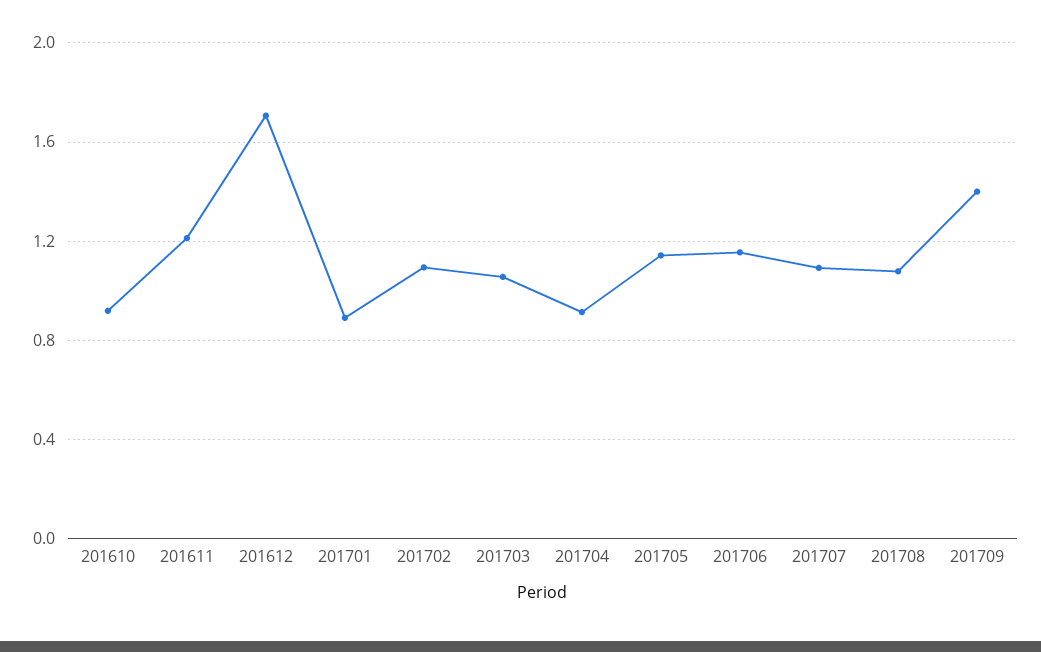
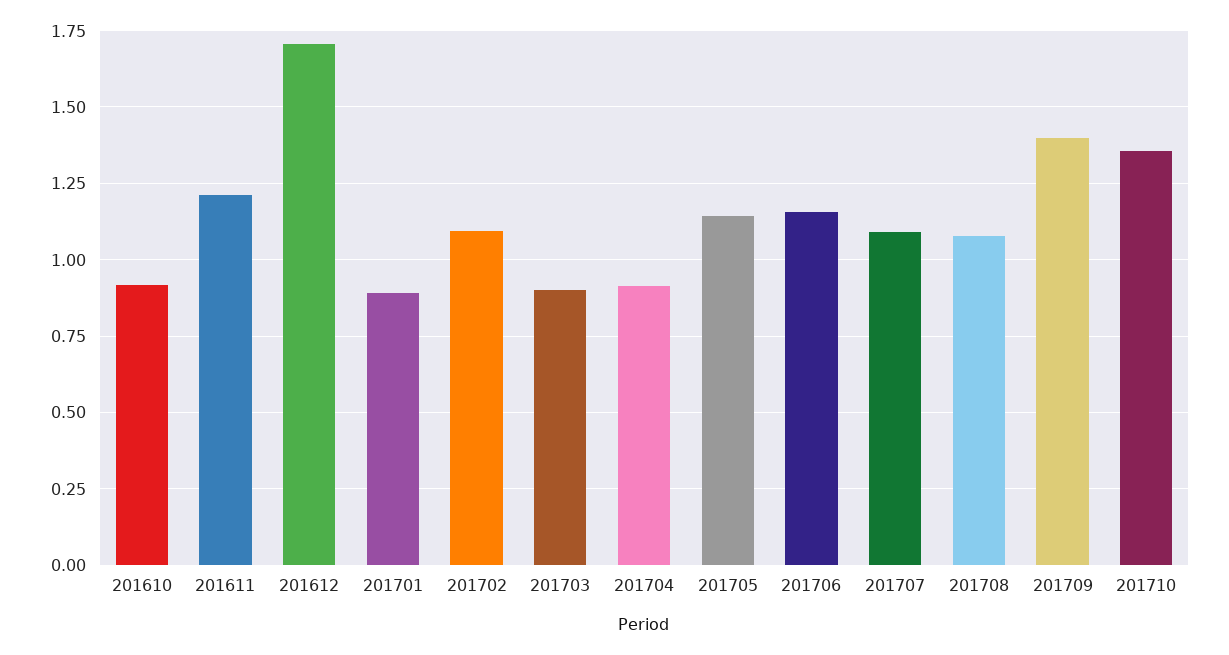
201703: 1.05 -> 0.9
201710: none -> 1.35

